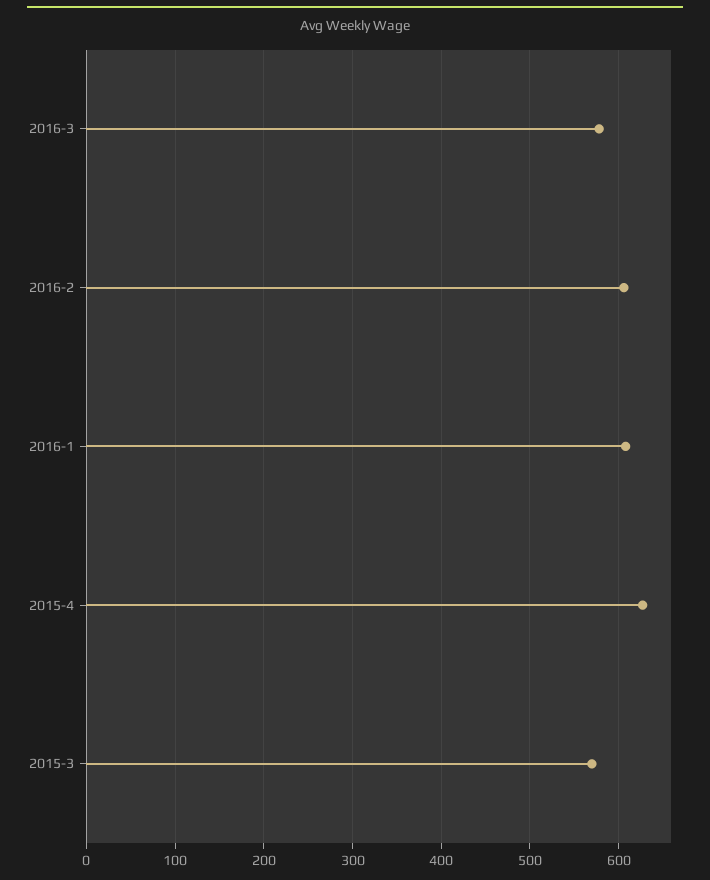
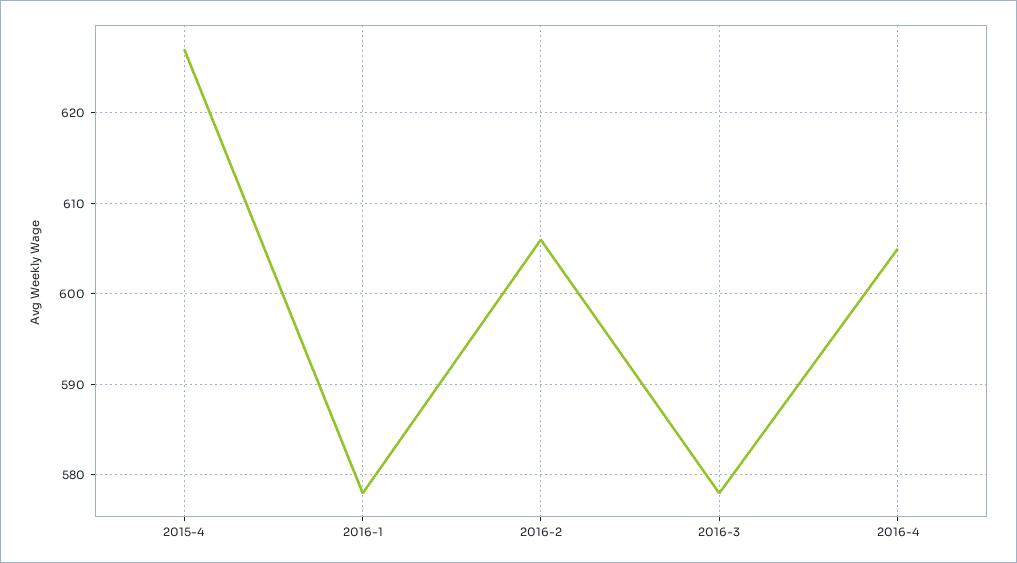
2016-1: 610 -> 578
2015-3: 570 -> none
2016-4: none -> 605

